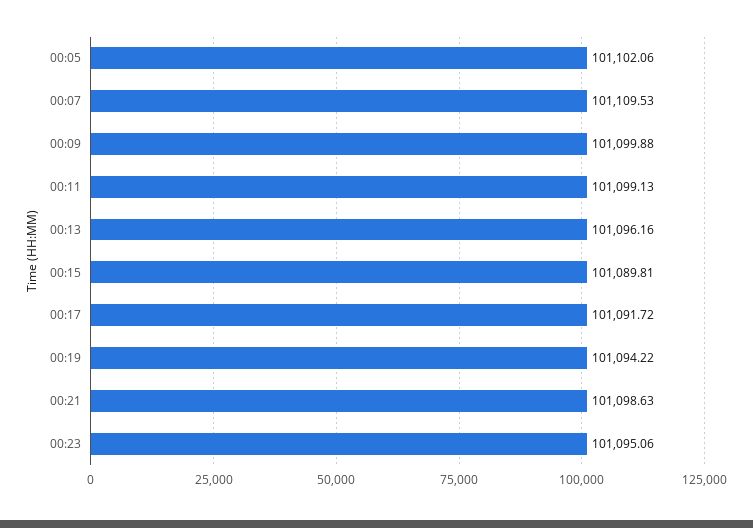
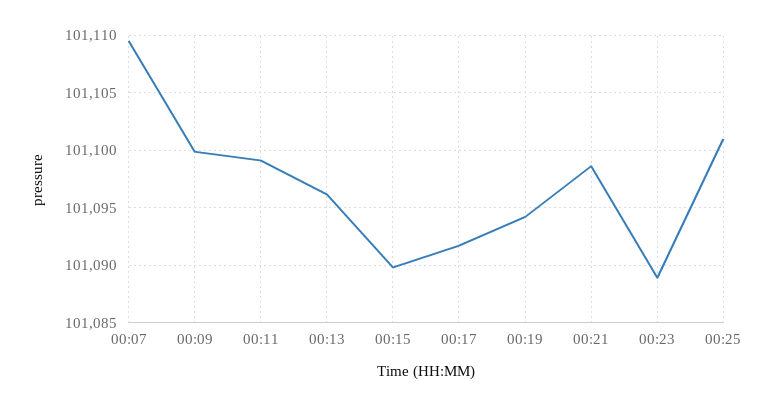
00:05: 101102.06 -> none
00:23: 101095.06 -> 101089
00:25: none -> 101101

